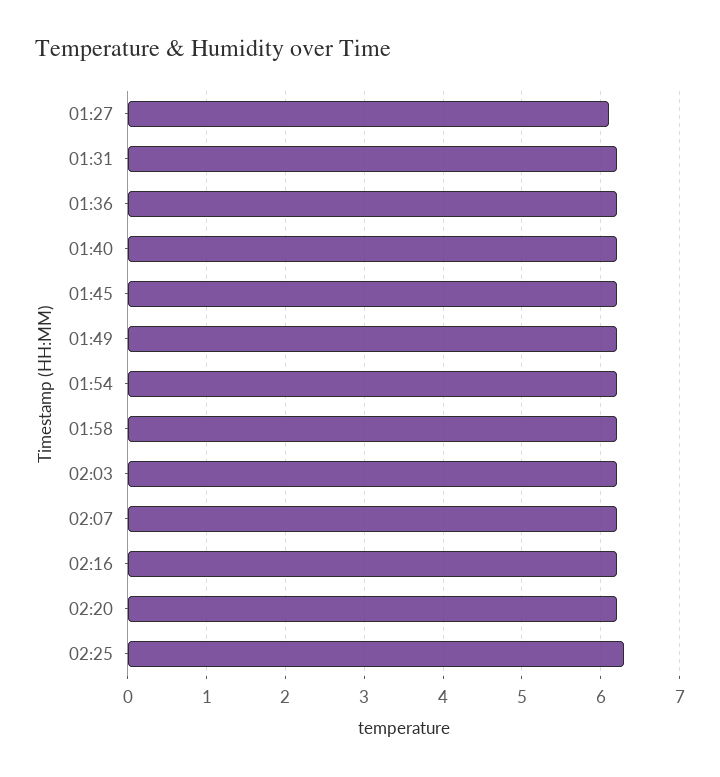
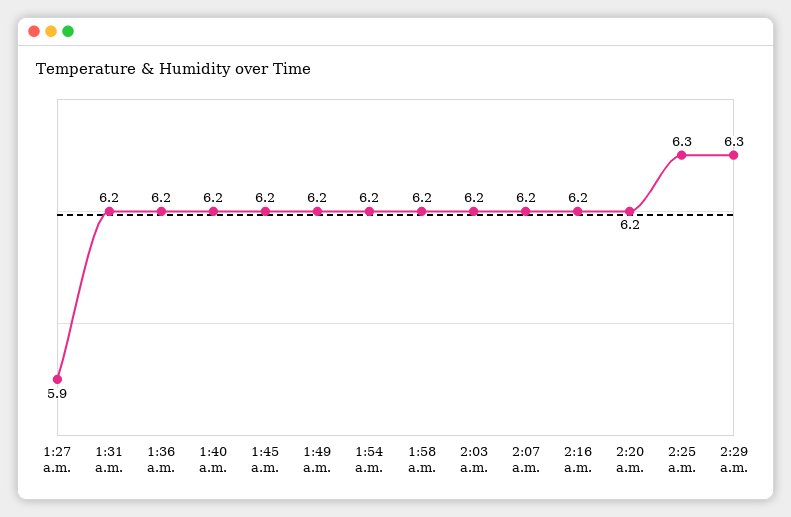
01:27: 6.1 -> 5.9
2:29 a.m.: none -> 6.3

